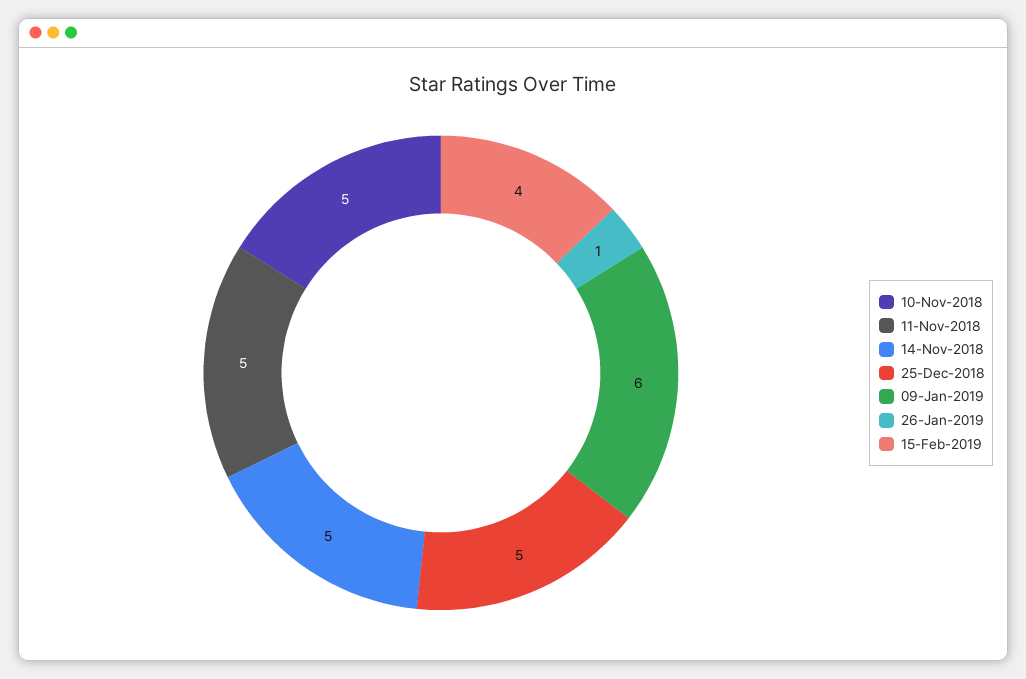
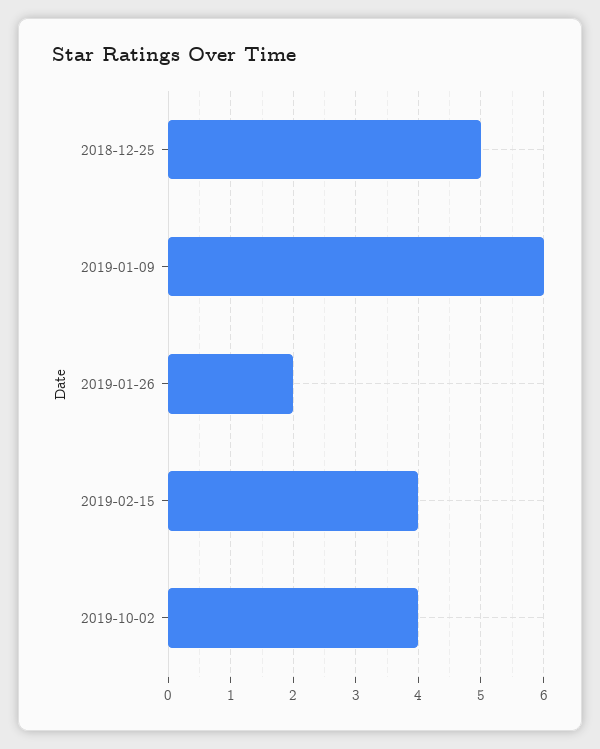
10-Nov-2018: 5 -> none
11-Nov-2018: 5 -> none
14-Nov-2018: 5 -> none
26-Jan-2019: 1 -> 2
2019-10-02: none -> 4

